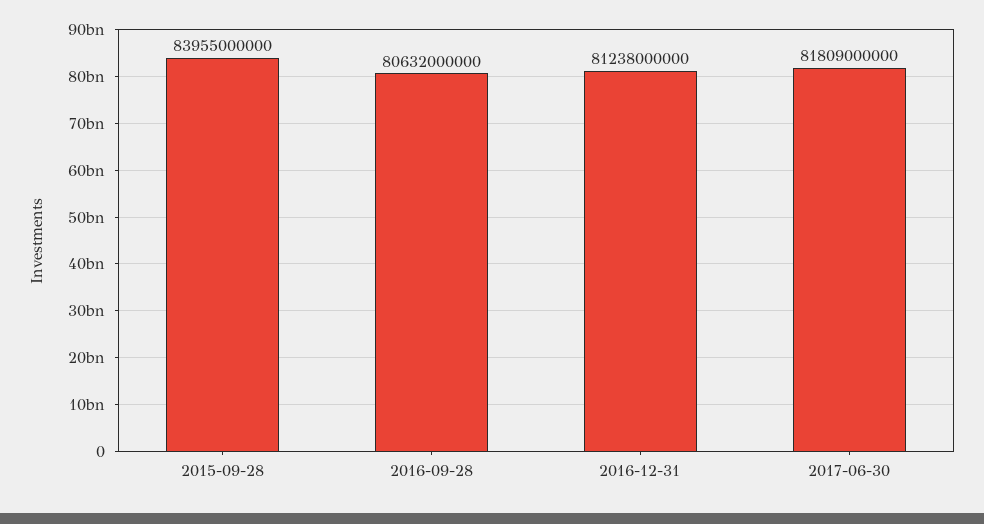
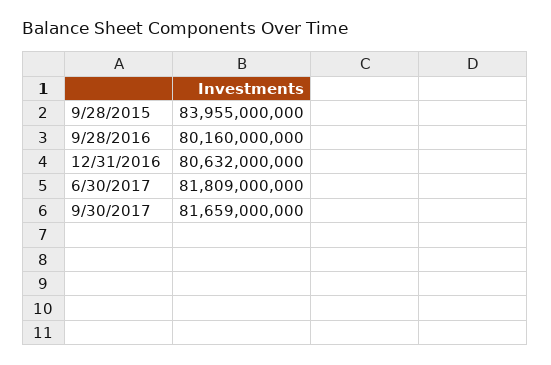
2016-09-28: 80632000000 -> 80160000000
2016-12-31: 81238000000 -> 80632000000
9/30/2017: none -> 81659000000

